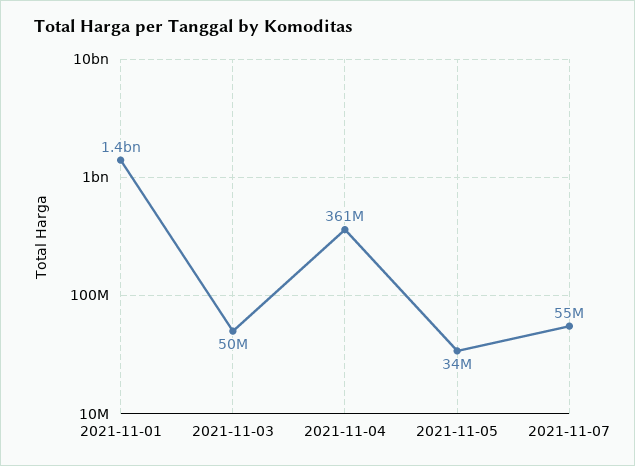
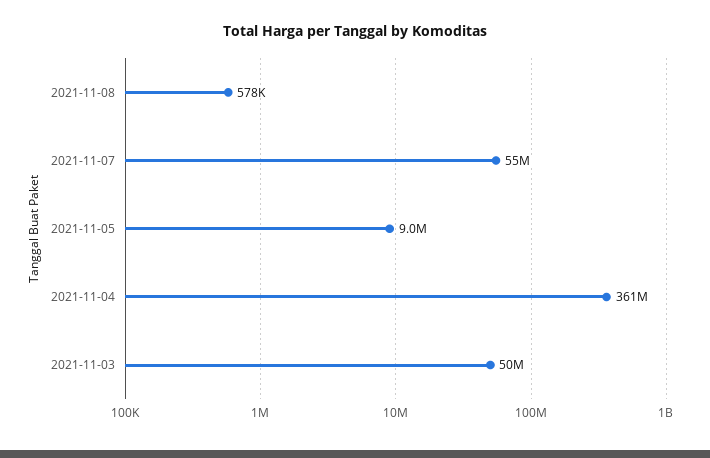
2021-11-01: 1400000000 -> none
2021-11-05: 34000000 -> 9000000
2021-11-08: none -> 578000

